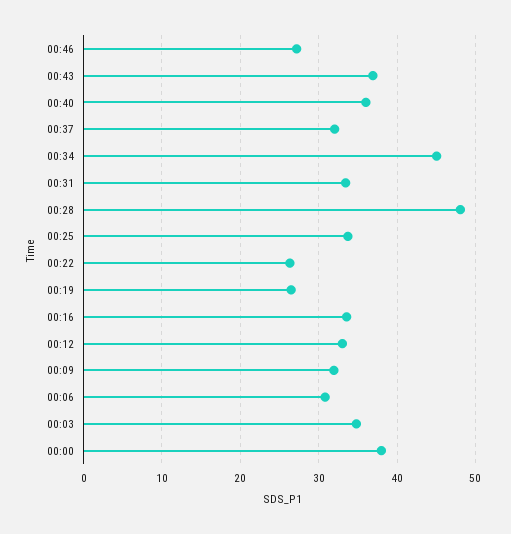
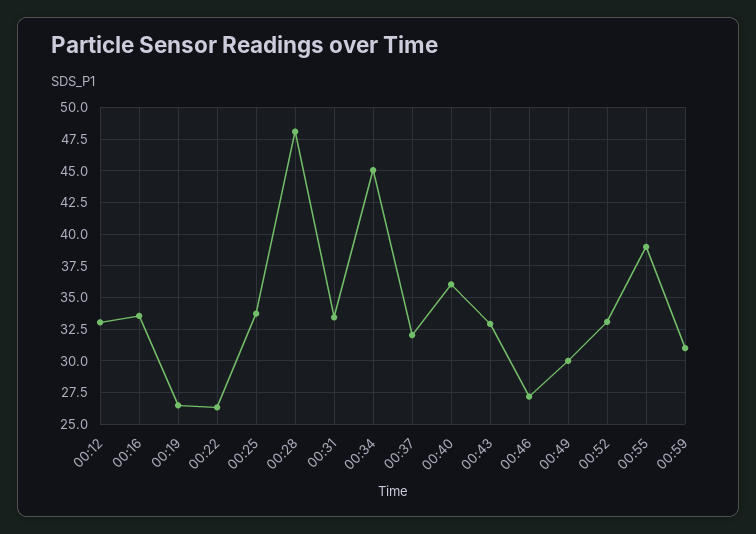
00:43: 37 -> 33
00:09: 32 -> none
00:06: 31 -> none
00:03: 35 -> none
00:00: 38 -> none
00:49: none -> 30
00:52: none -> 33
00:55: none -> 39
00:59: none -> 31

